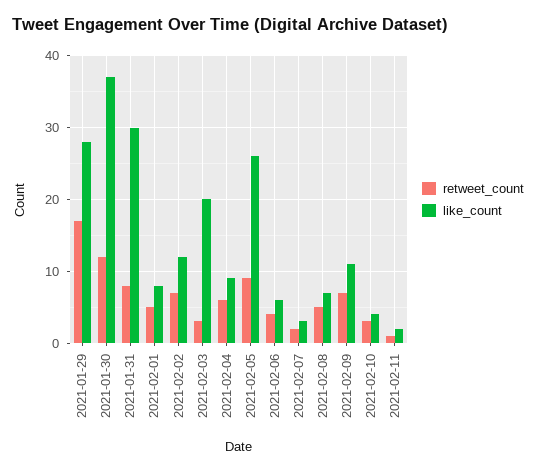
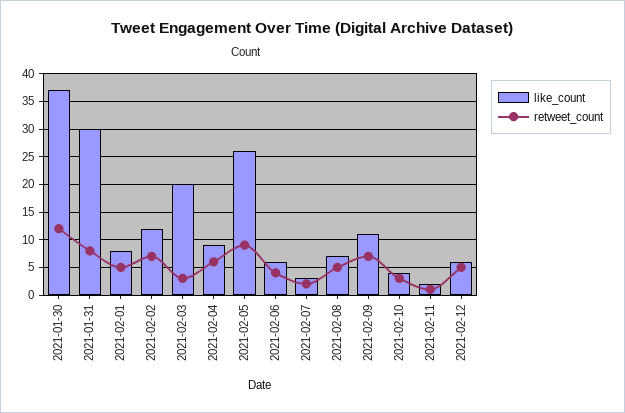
retweet_count, 2021-01-29: 17 -> none
like_count, 2021-01-29: 28 -> none
like_count, 2021-02-12: none -> 5
retweet_count, 2021-02-12: none -> 5

